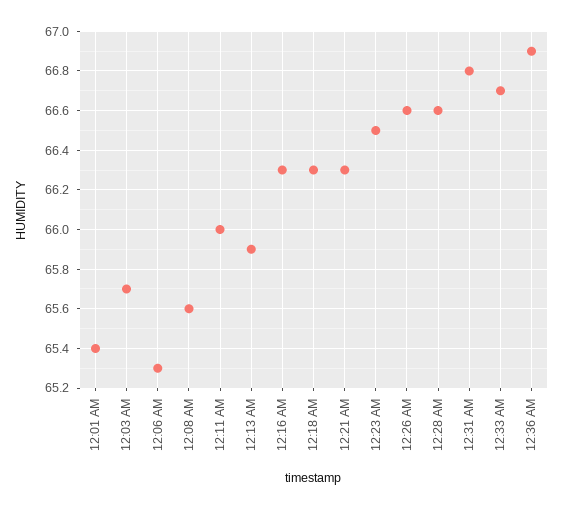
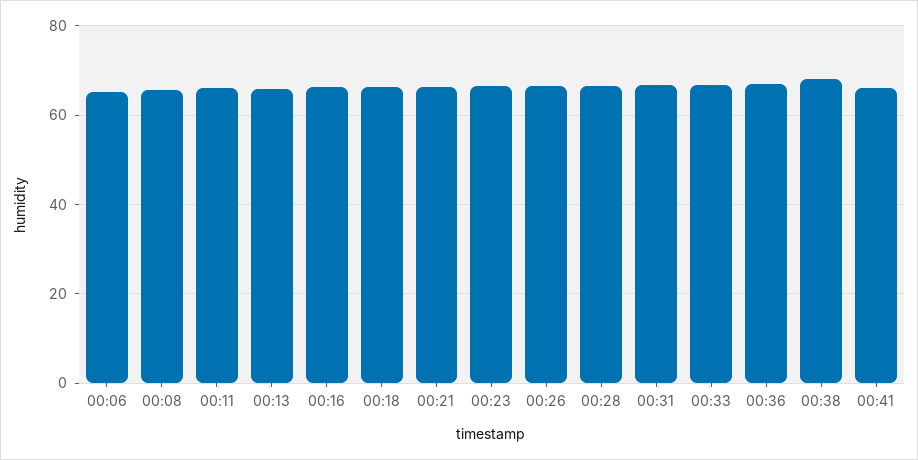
12:01 AM: 65.4 -> none
12:03 AM: 65.7 -> none
00:38: none -> 68
00:41: none -> 66

